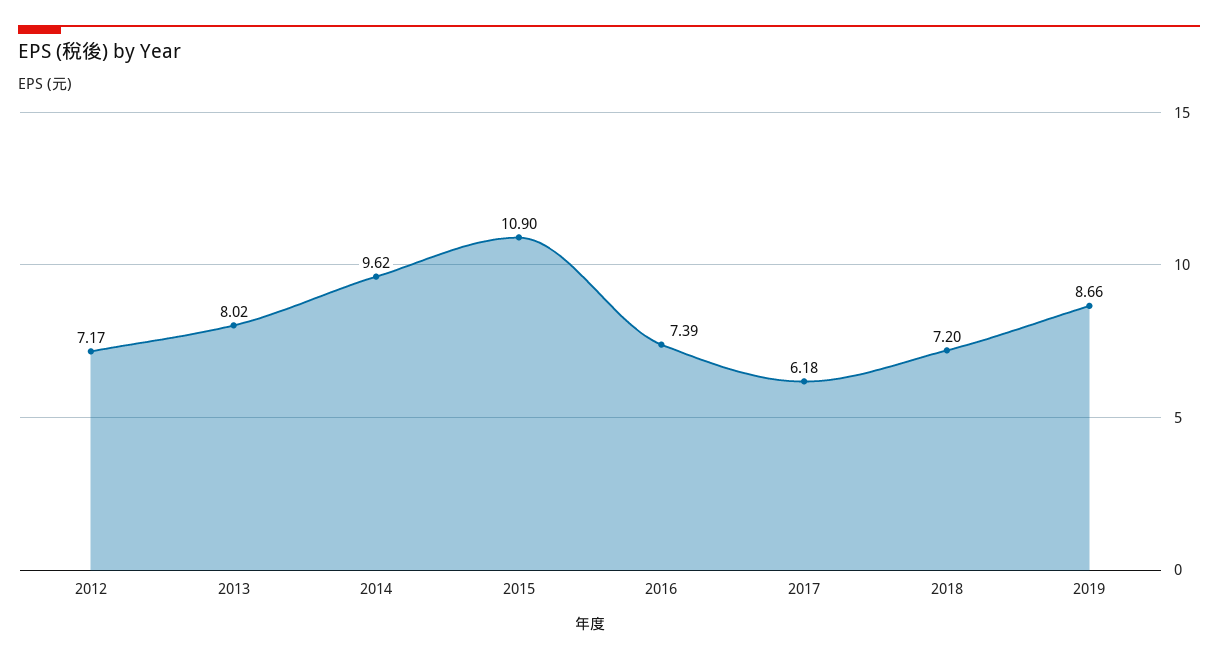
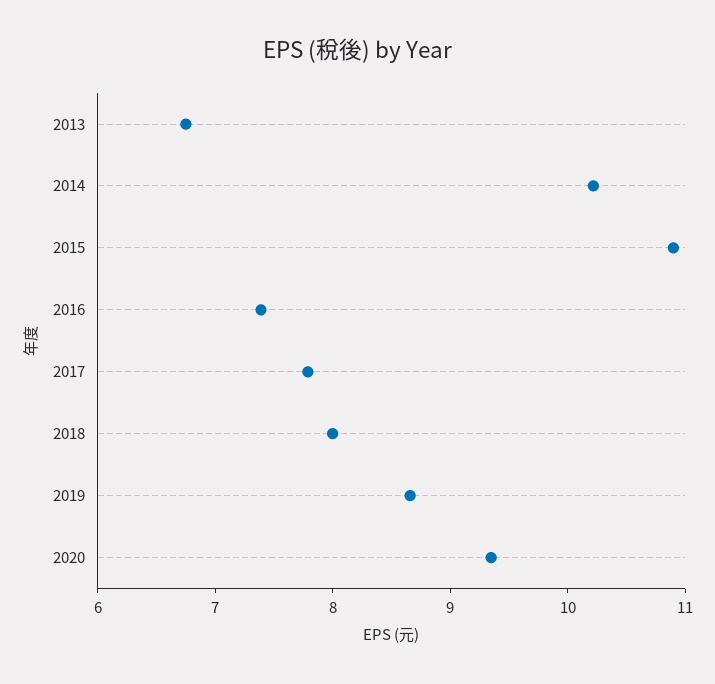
2012: 7.17 -> none
2013: 8.02 -> 6.8
2014: 9.62 -> 10.2
2017: 6.18 -> 7.8
2018: 7.2 -> 8
2020: none -> 9.4

